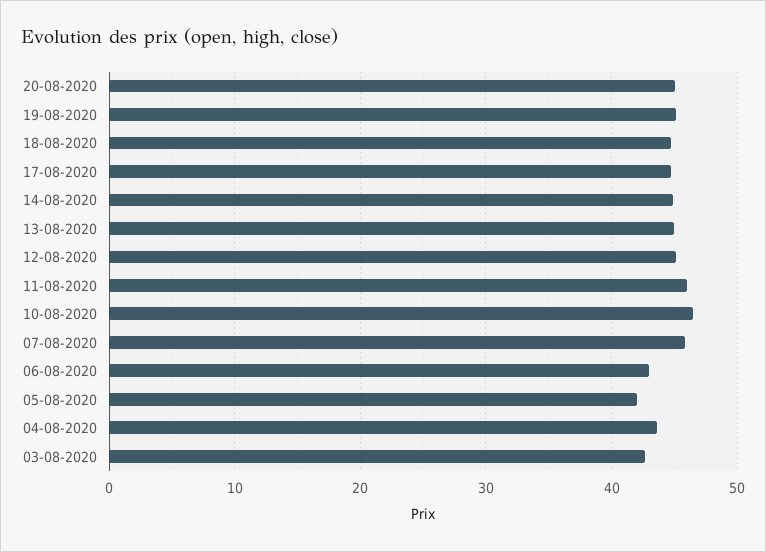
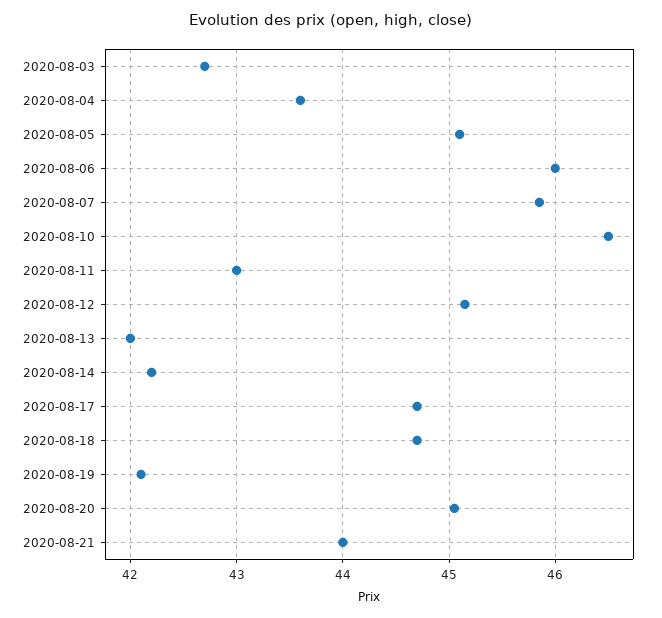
19-08-2020: 45 -> 42.1
14-08-2020: 45 -> 42.2
13-08-2020: 45 -> 42
11-08-2020: 46 -> 43
06-08-2020: 43 -> 46
05-08-2020: 42 -> 45.1
2020-08-21: none -> 44

